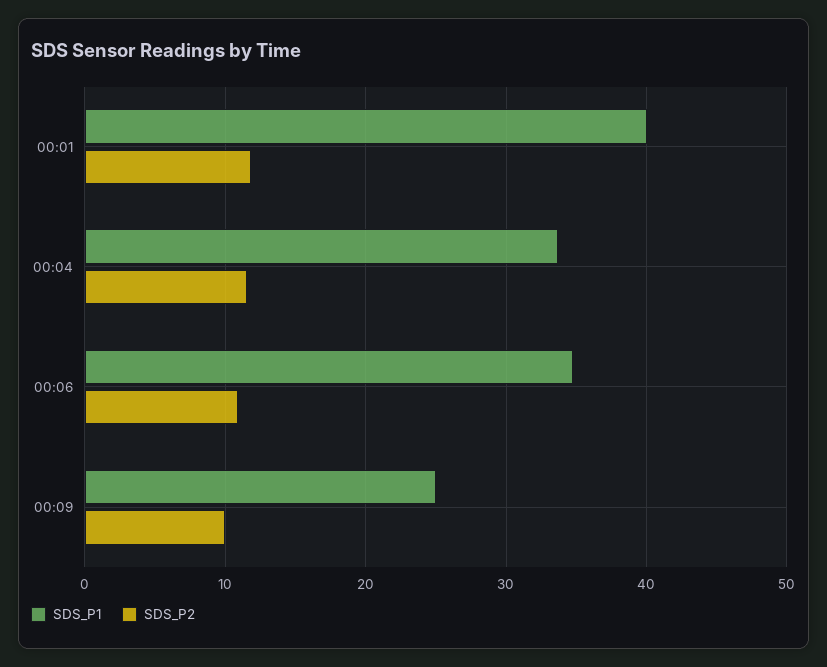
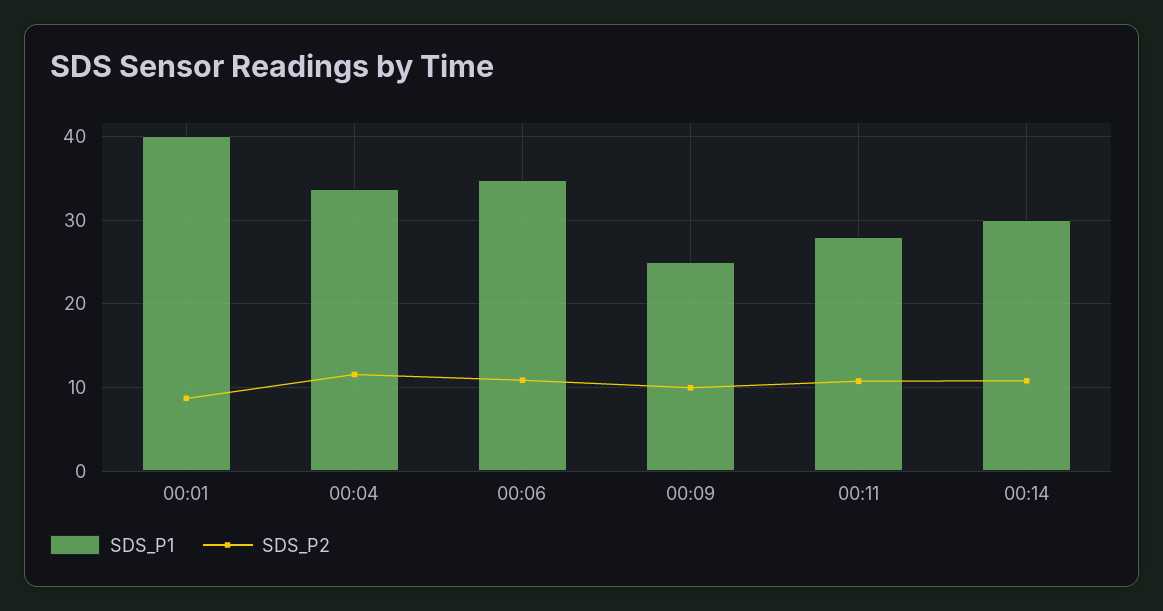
SDS_P2, 00:01: 12 -> 9
SDS_P1, 00:11: none -> 28
SDS_P2, 00:11: none -> 11
SDS_P1, 00:14: none -> 30
SDS_P2, 00:14: none -> 11

